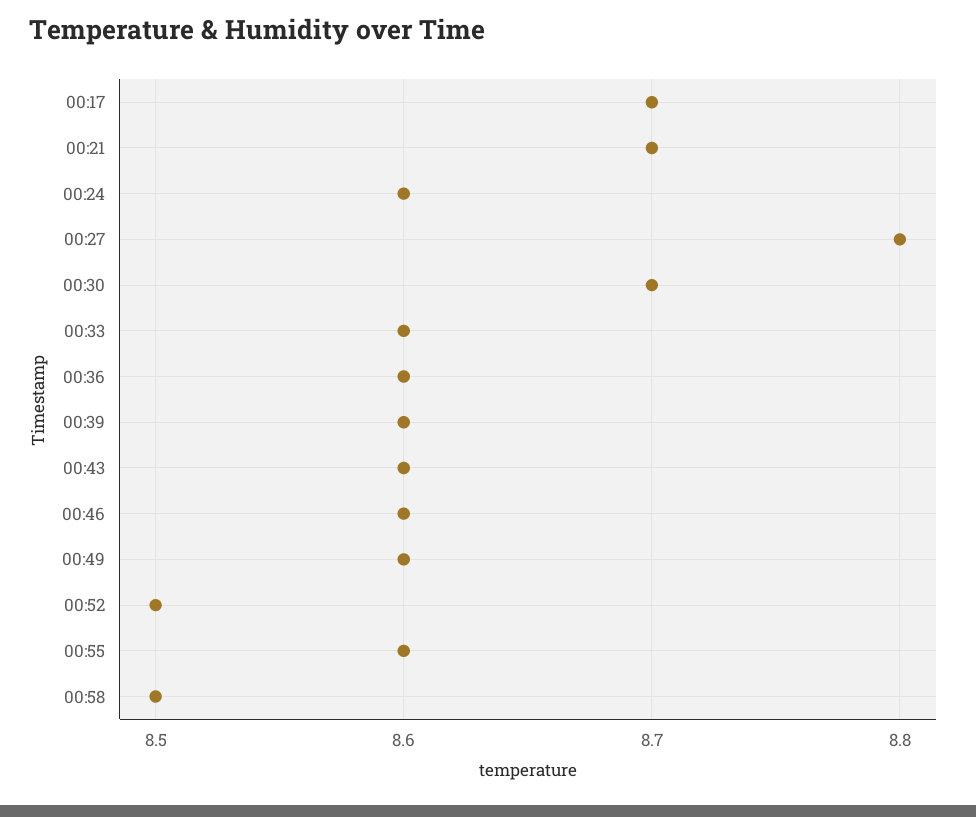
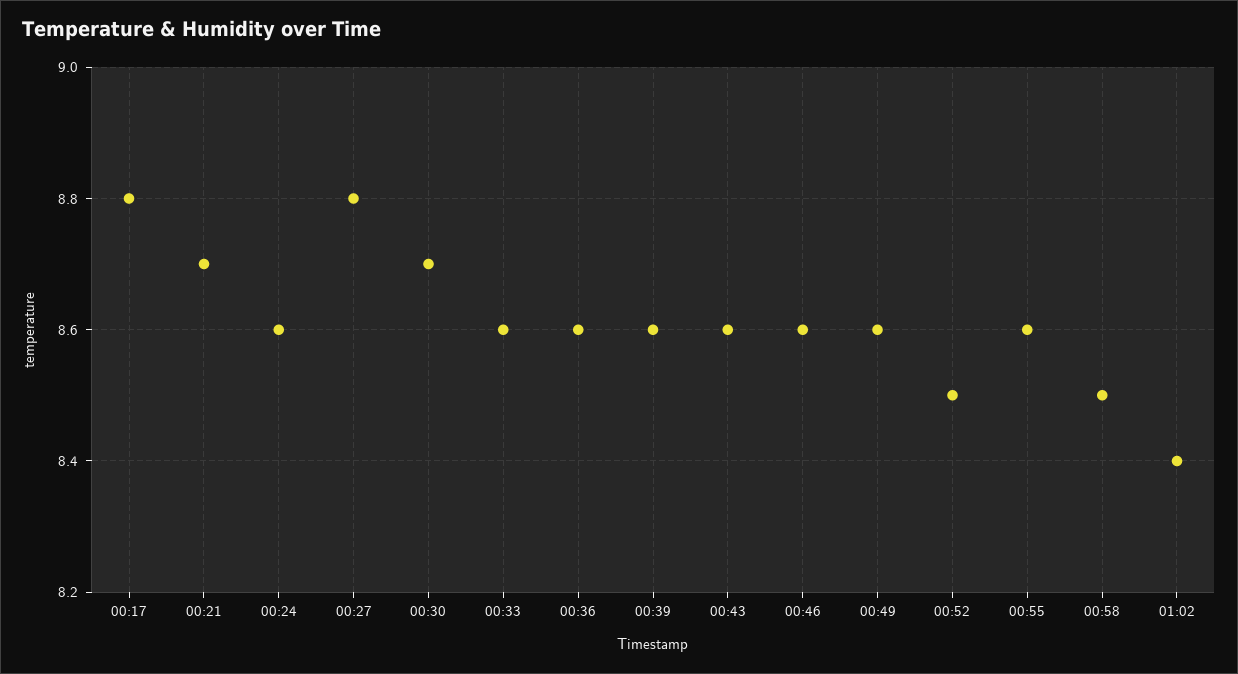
00:17: 8.7 -> 8.8
01:02: none -> 8.4

